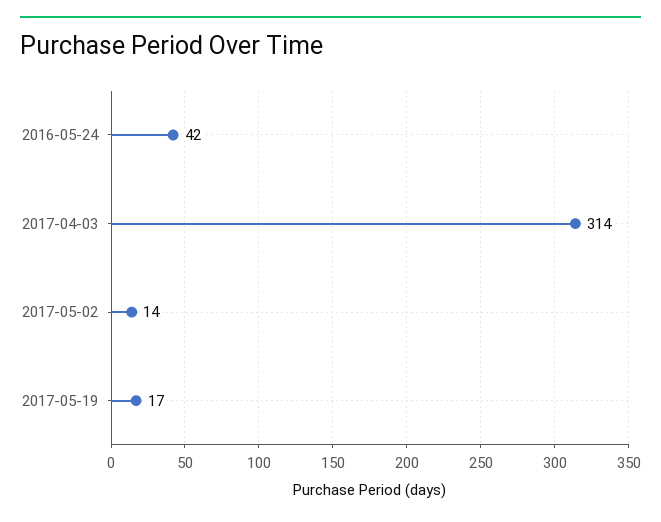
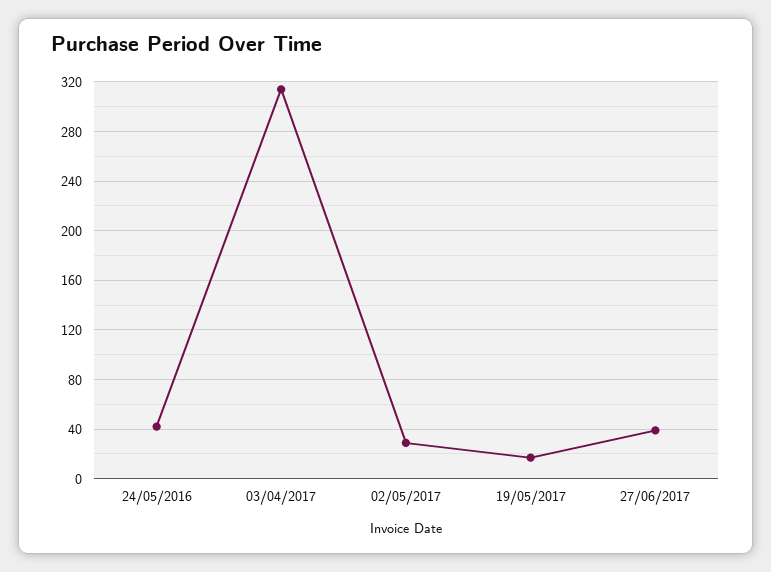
2017-05-02: 14 -> 30
27/06/2017: none -> 40

